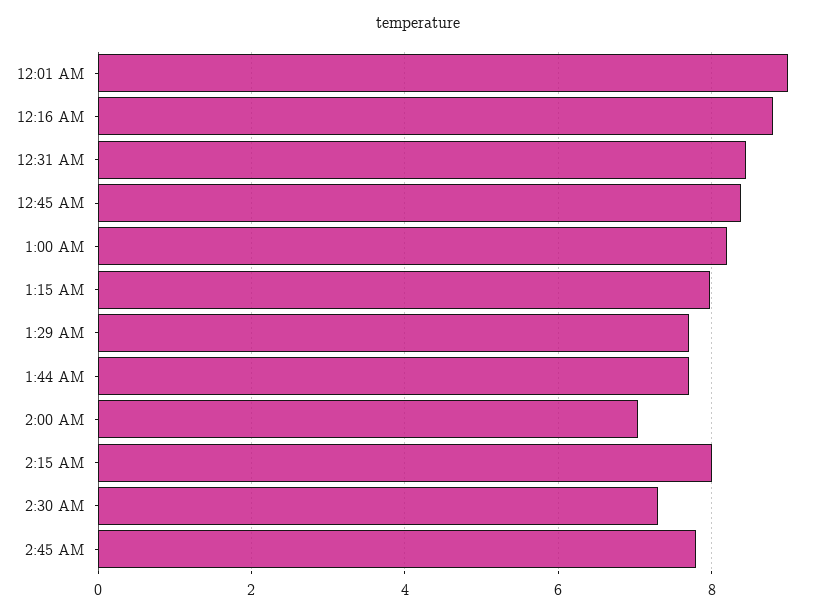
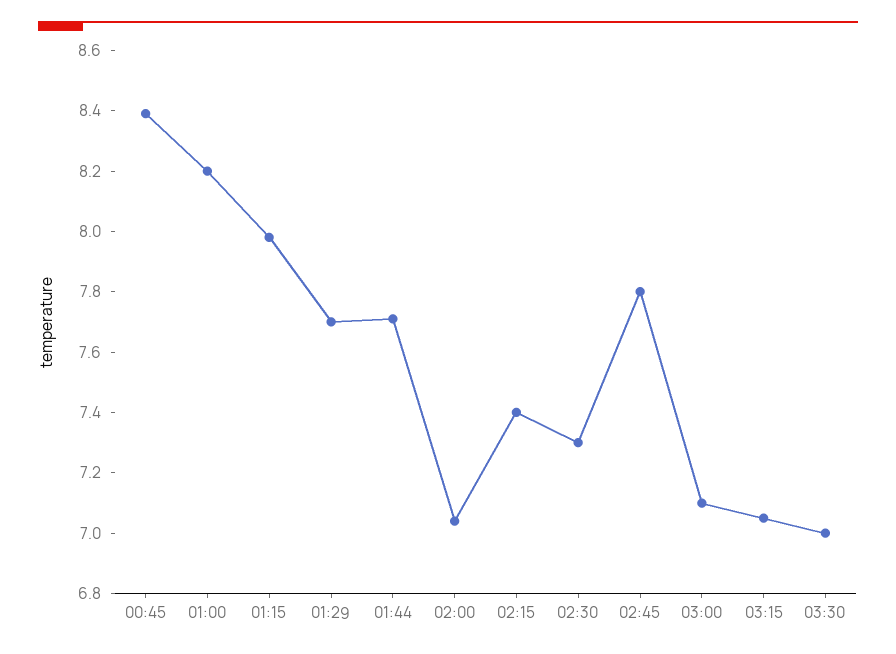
12:01 AM: 9 -> none
12:16 AM: 8.8 -> none
12:31 AM: 8.4 -> none
2:15 AM: 8 -> 7.4
03:00: none -> 7.1
03:15: none -> 7.05
03:30: none -> 7

